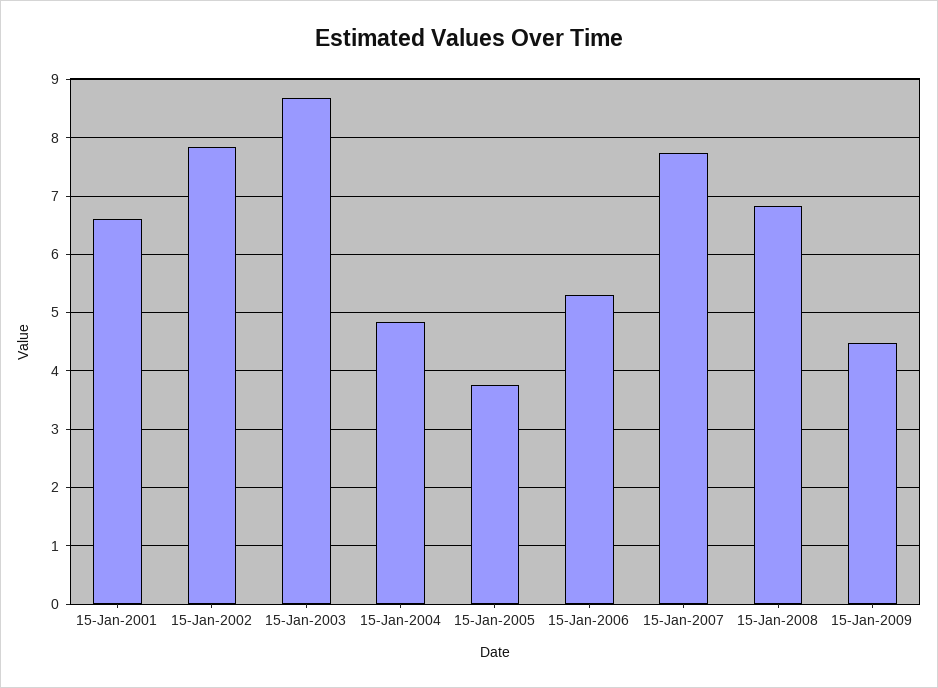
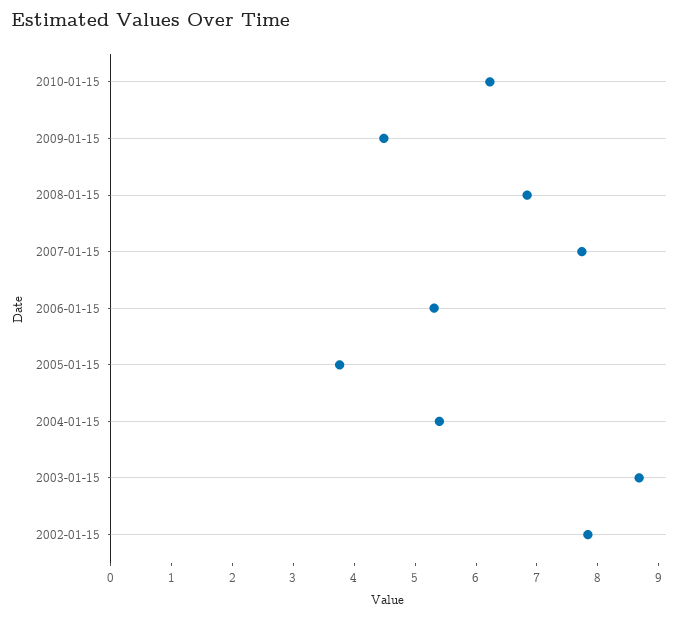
15-Jan-2001: 6.6 -> none
15-Jan-2004: 4.8 -> 5.4
2010-01-15: none -> 6.2

